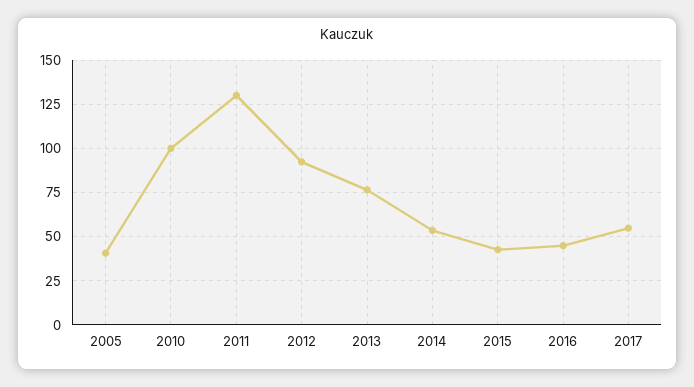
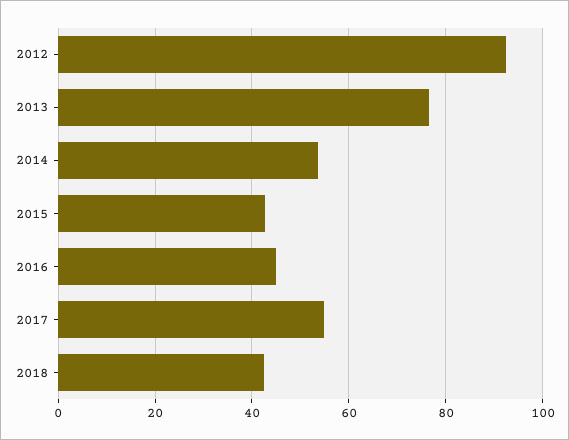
2005: 40 -> none
2010: 100 -> none
2011: 130 -> none
2018: none -> 42

